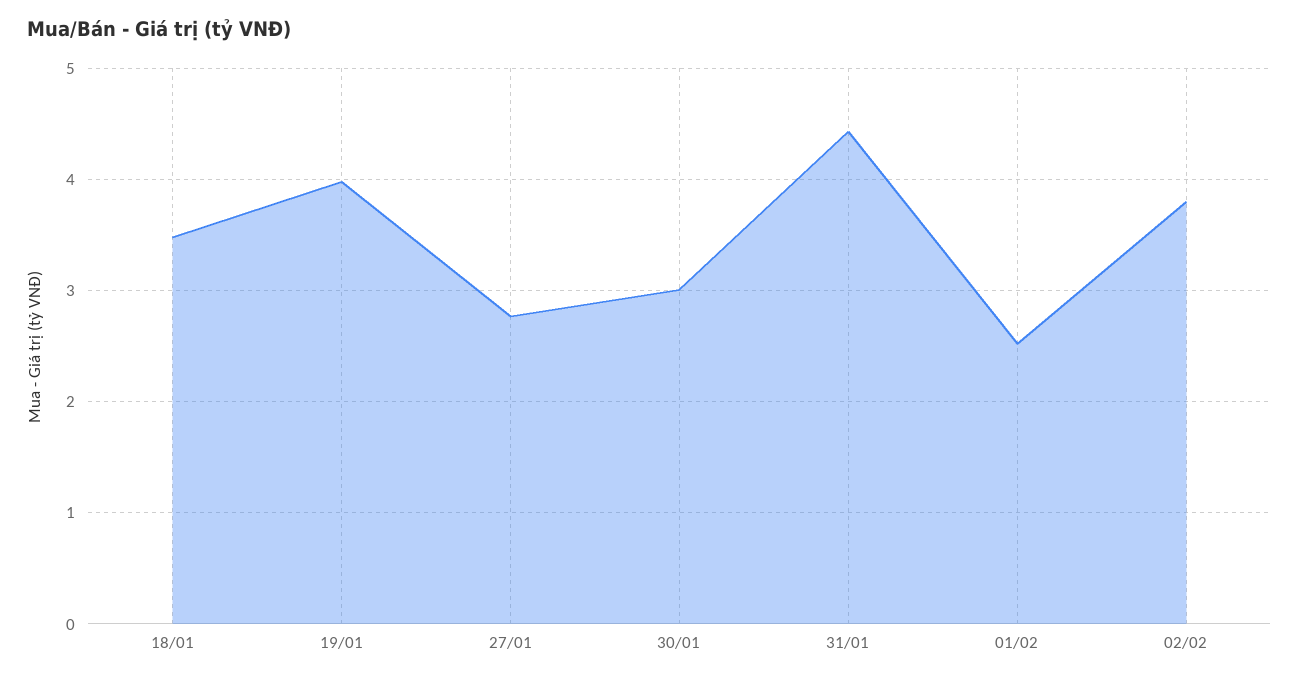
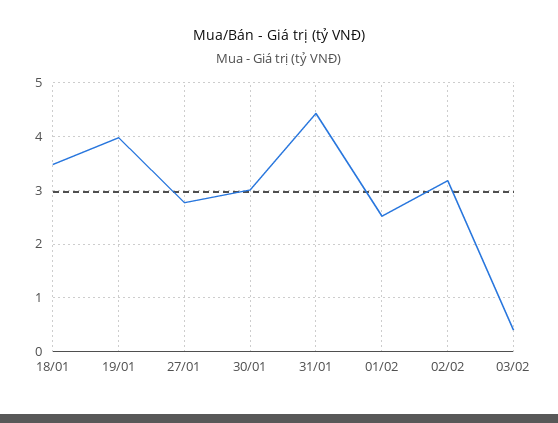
02/02: 3.8 -> 3.2
03/02: none -> 0.4

